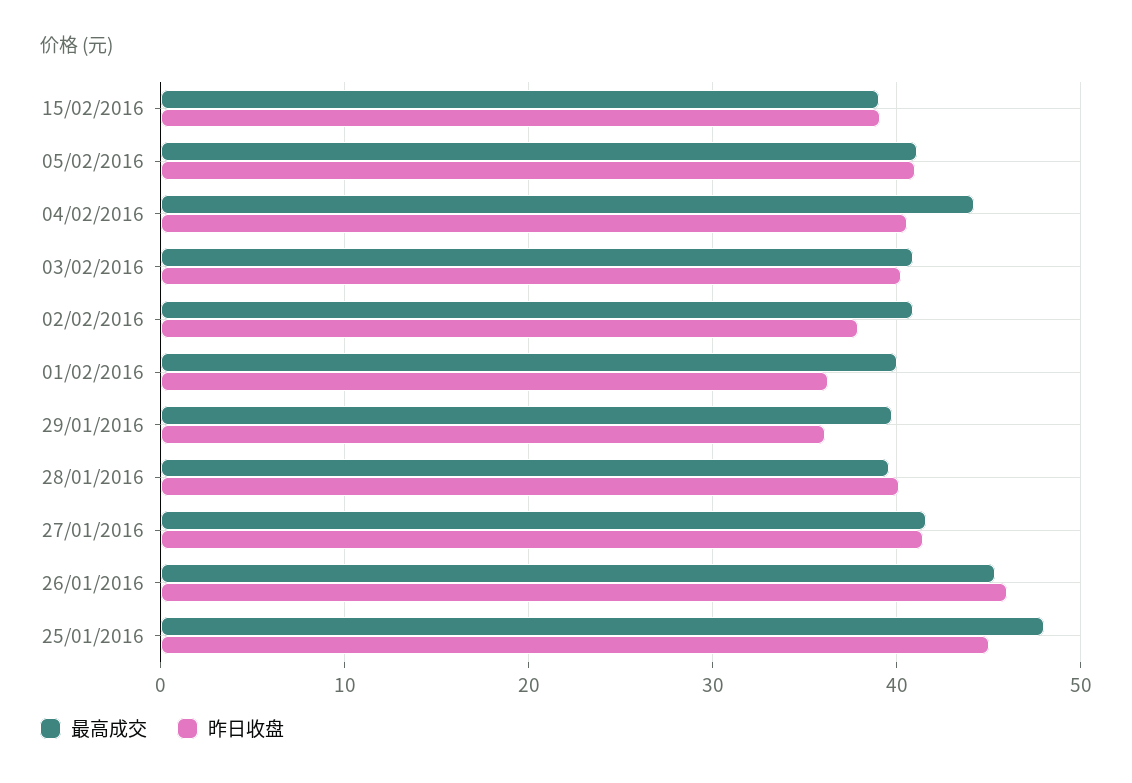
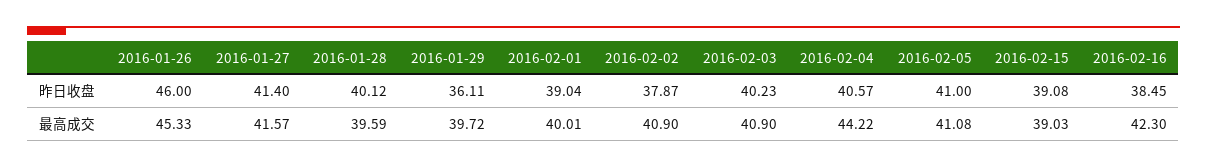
昨日收盘, 01/02/2016: 36 -> 39.04
最高成交, 25/01/2016: 48 -> none
昨日收盘, 25/01/2016: 45 -> none
昨日收盘, 2016-02-16: none -> 38.45
最高成交, 2016-02-16: none -> 42.3

